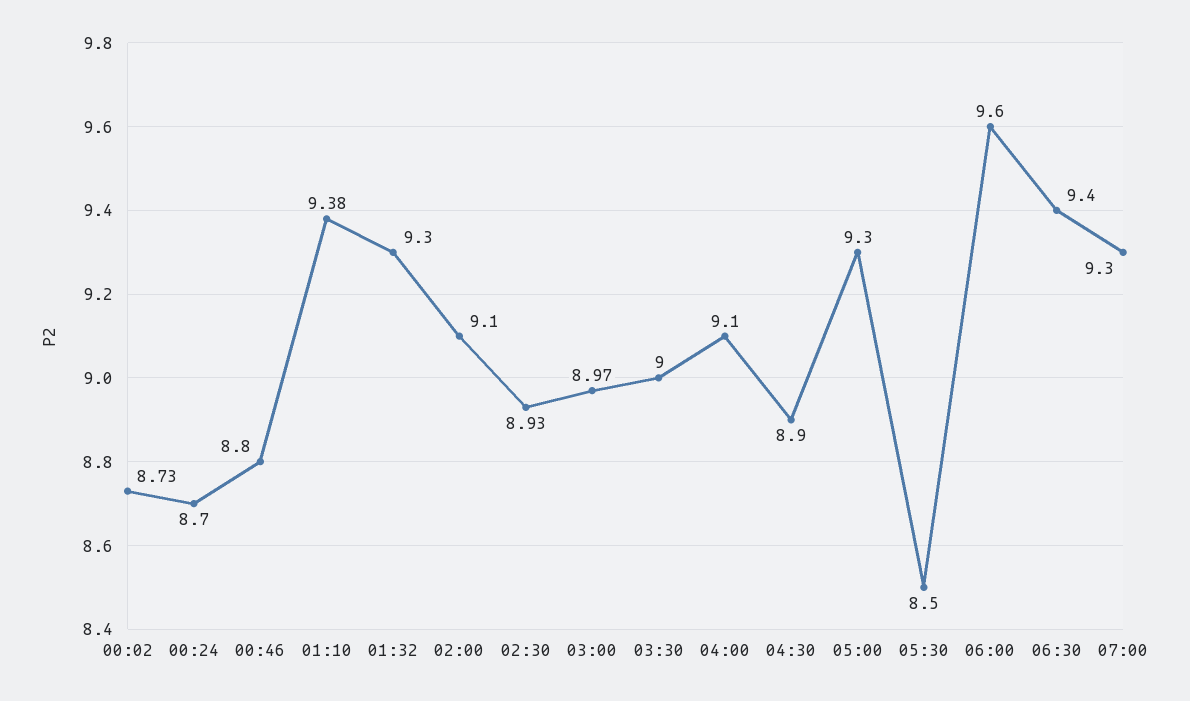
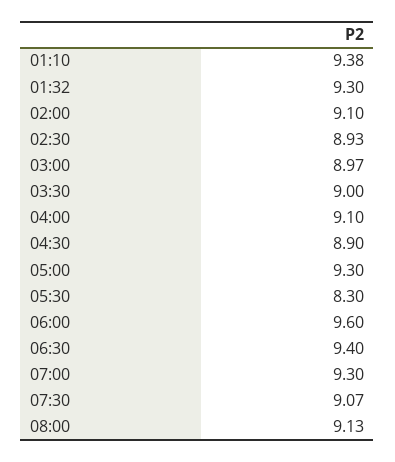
00:02: 8.73 -> none
00:24: 8.7 -> none
00:46: 8.8 -> none
05:30: 8.5 -> 8.3
07:30: none -> 9.07
08:00: none -> 9.13

